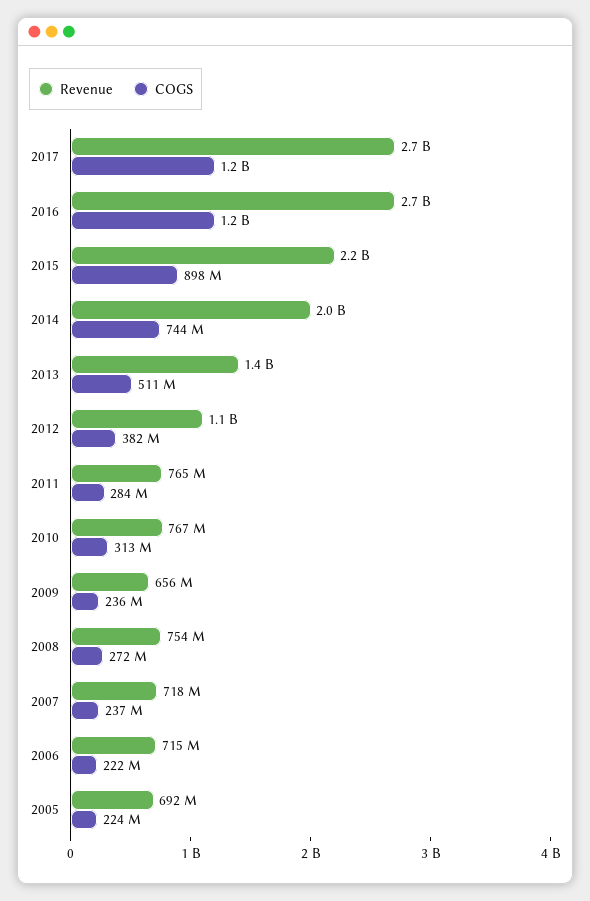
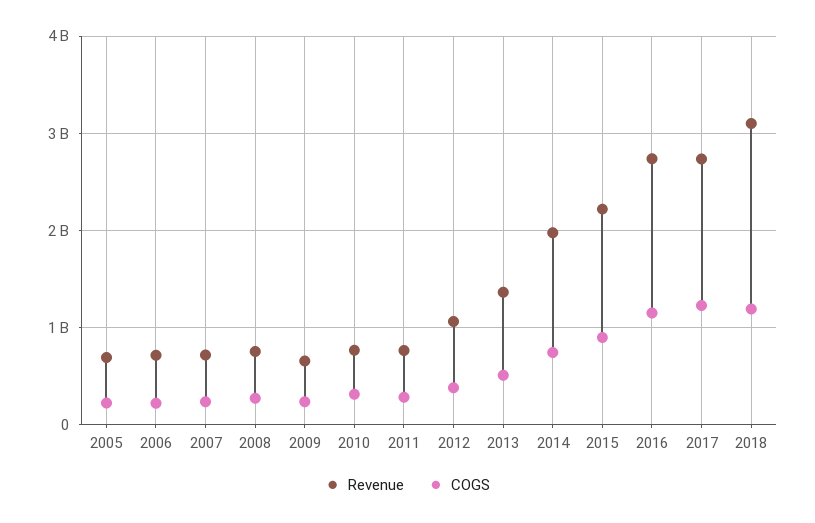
Revenue, 2018: none -> 3100000000
COGS, 2018: none -> 1200000000

